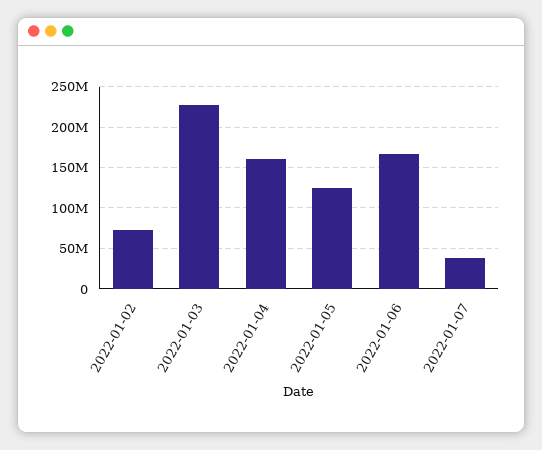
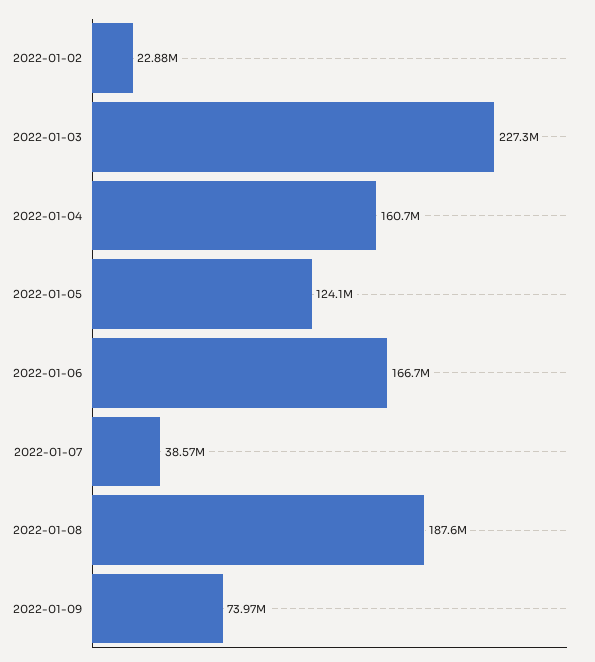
2022-01-02: 70000000 -> 22880000
2022-01-08: none -> 187600000
2022-01-09: none -> 73970000

